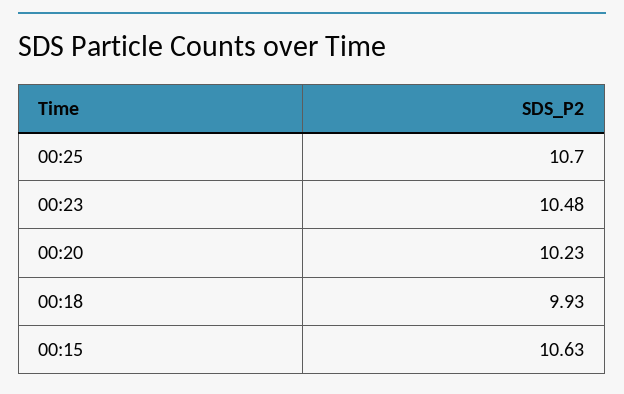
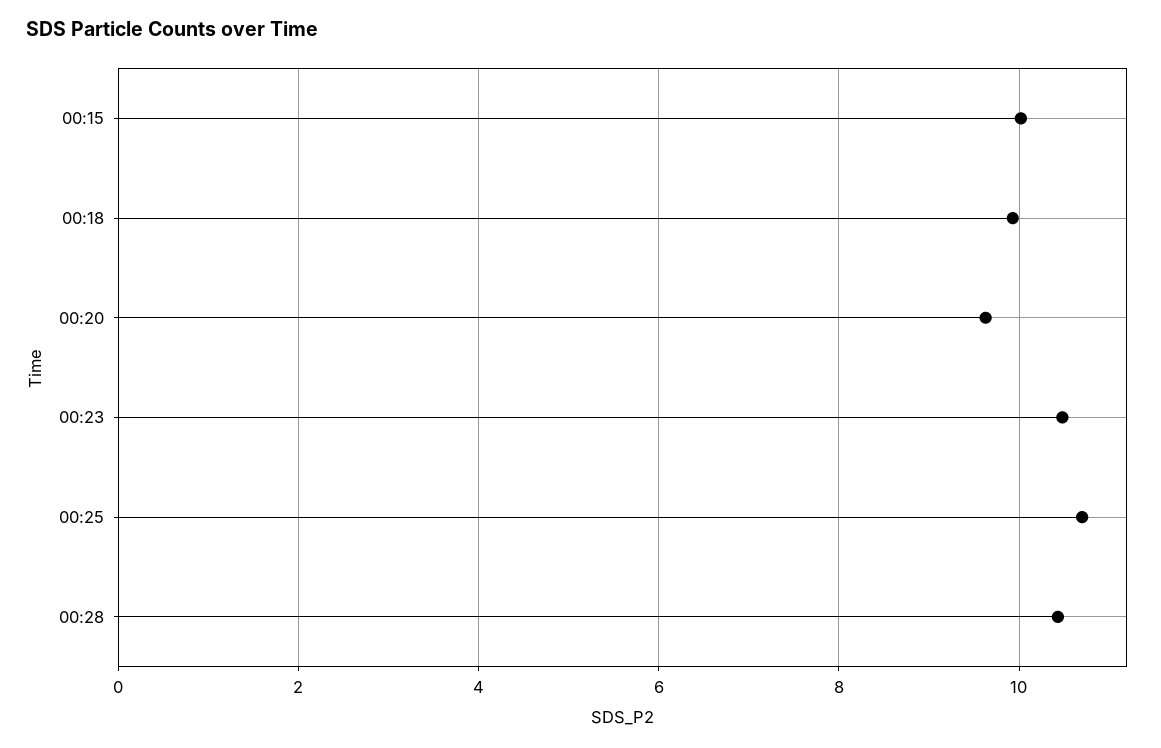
00:20: 10.23 -> 9.6
00:15: 10.63 -> 10
00:28: none -> 10.4

